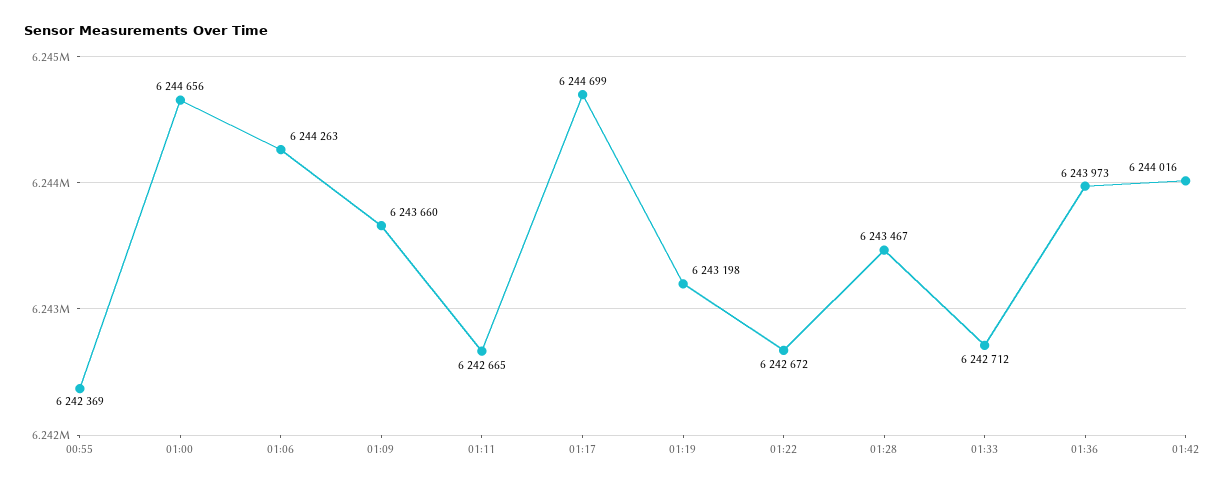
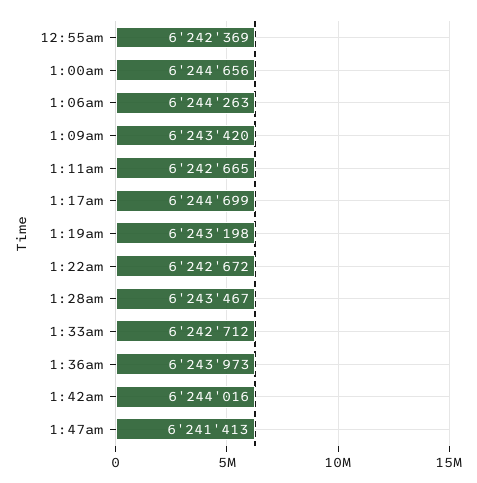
01:09: 6243660 -> 6243420
1:47am: none -> 6241413

